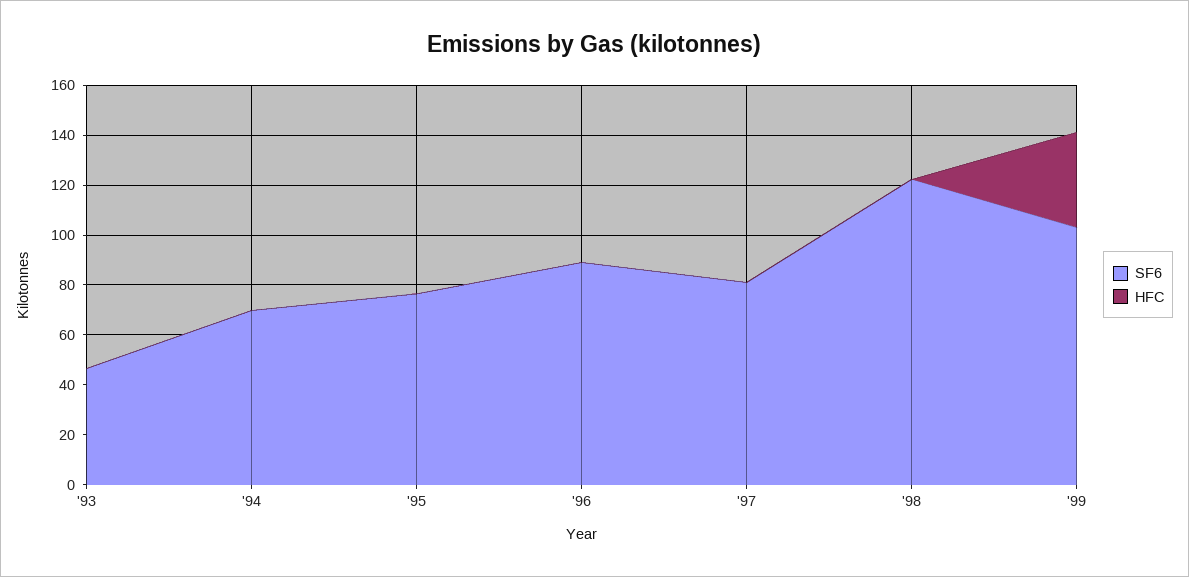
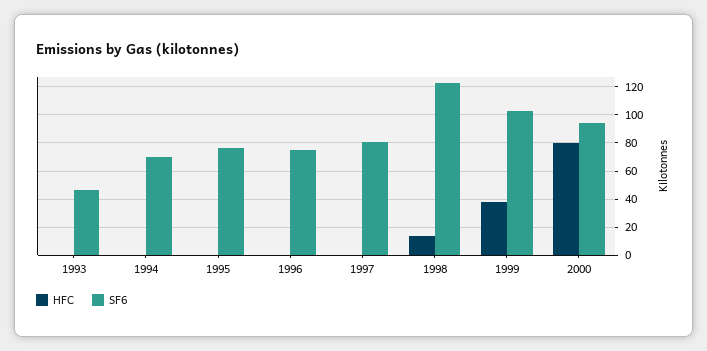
SF6, '96: 90 -> 75
HFC, '98: 0 -> 15
HFC, 2000: none -> 80
SF6, 2000: none -> 95

